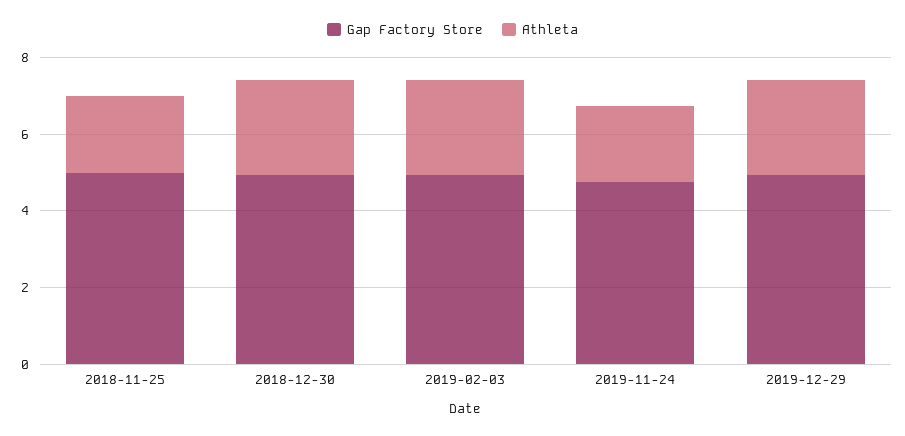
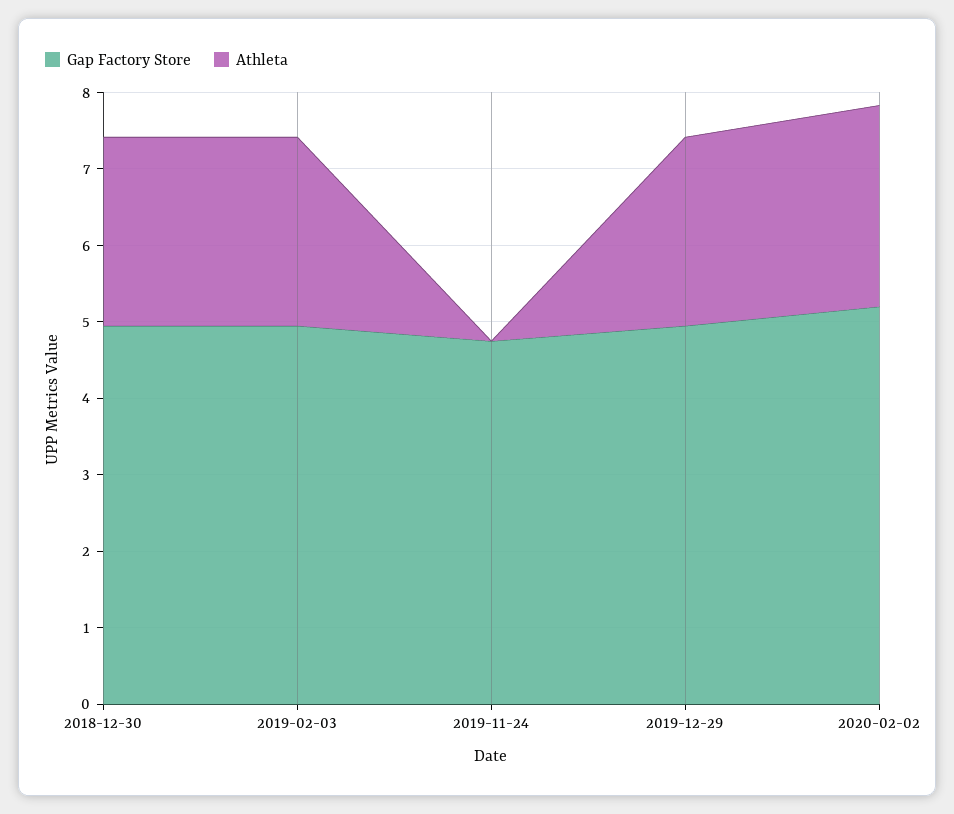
Gap Factory Store, 2018-11-25: 5 -> none
Athleta, 2018-11-25: 2 -> none
Athleta, 2019-11-24: 2 -> 0
Gap Factory Store, 2020-02-02: none -> 5.2
Athleta, 2020-02-02: none -> 2.6

